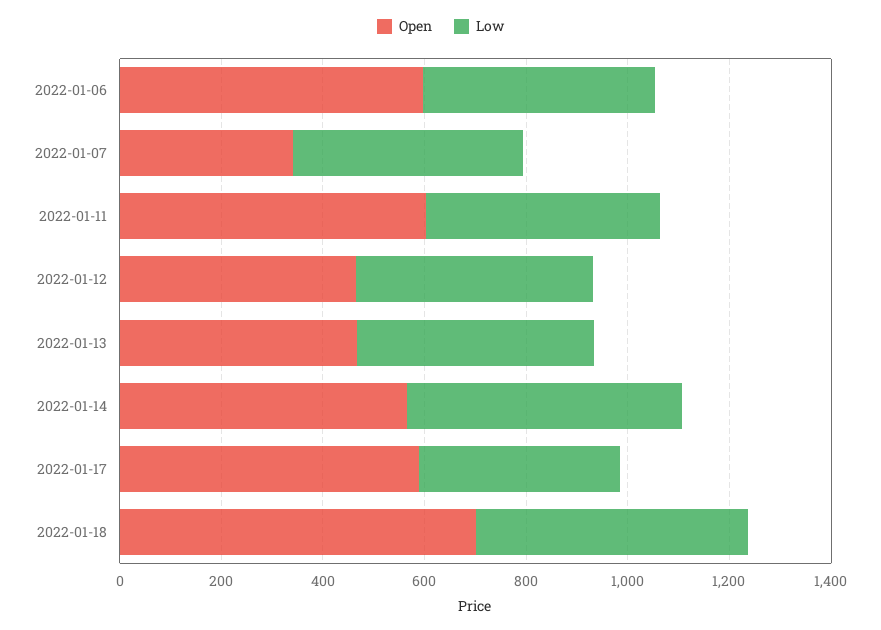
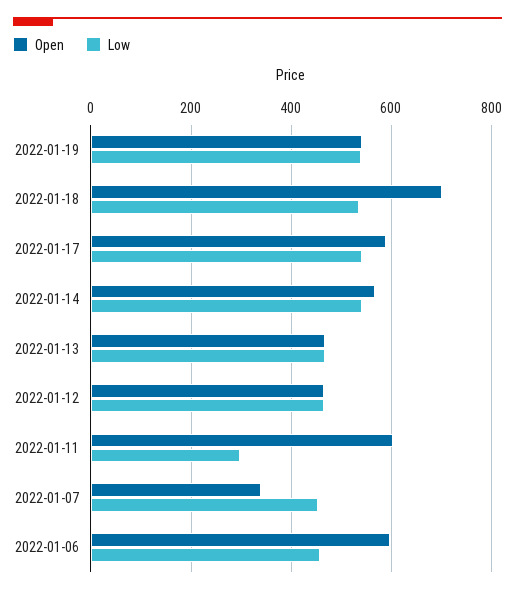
Low, 2022-01-11: 450 -> 300
Low, 2022-01-17: 400 -> 540
Open, 2022-01-19: none -> 540
Low, 2022-01-19: none -> 540

